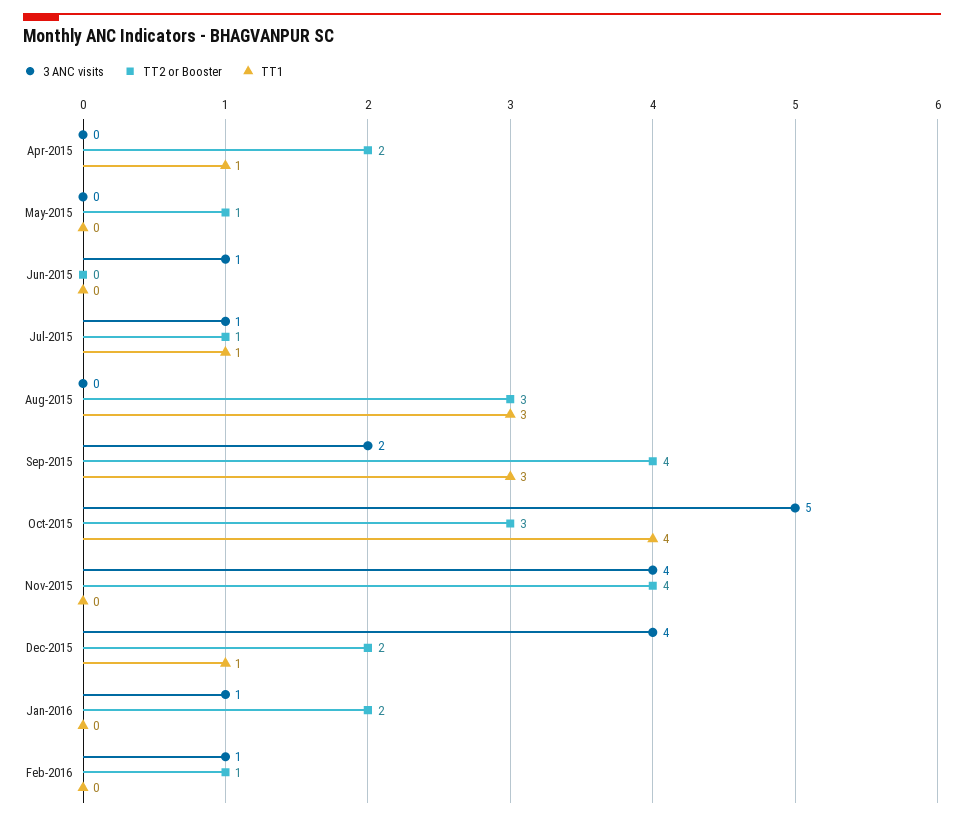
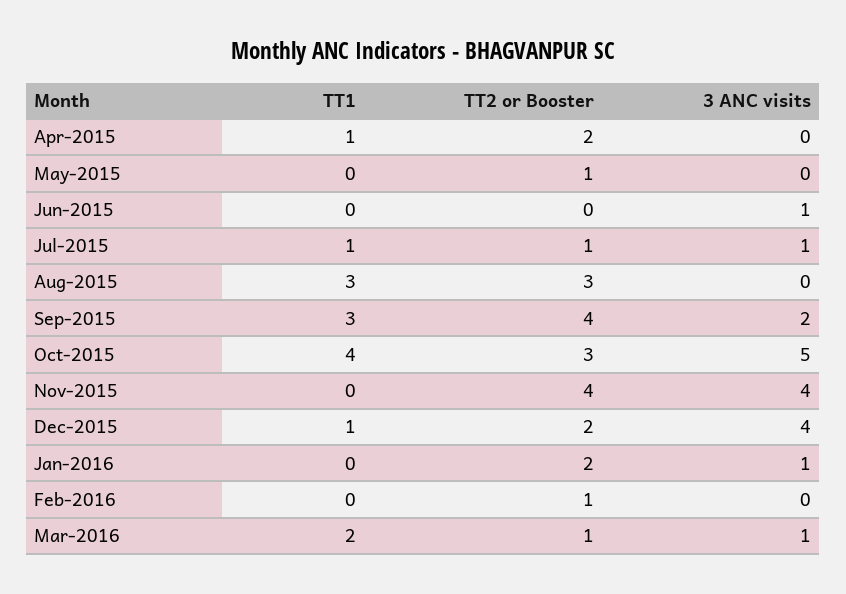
3 ANC visits, Feb-2016: 1 -> 0
TT1, Mar-2016: none -> 2
TT2 or Booster, Mar-2016: none -> 1
3 ANC visits, Mar-2016: none -> 1

